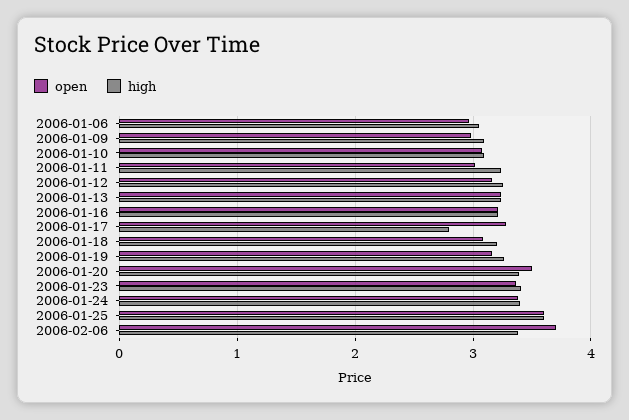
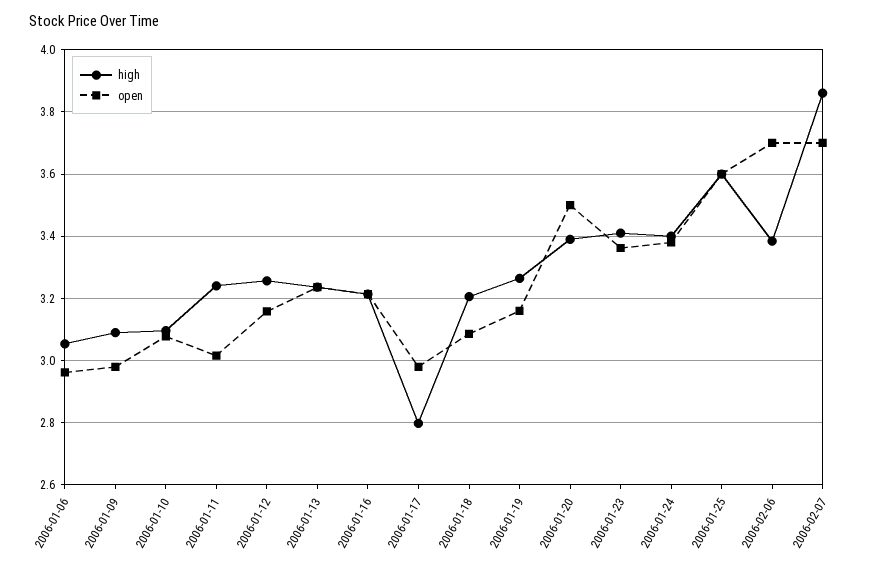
open, 2006-01-17: 3.3 -> 2.98
high, 2006-02-07: none -> 3.86
open, 2006-02-07: none -> 3.7

